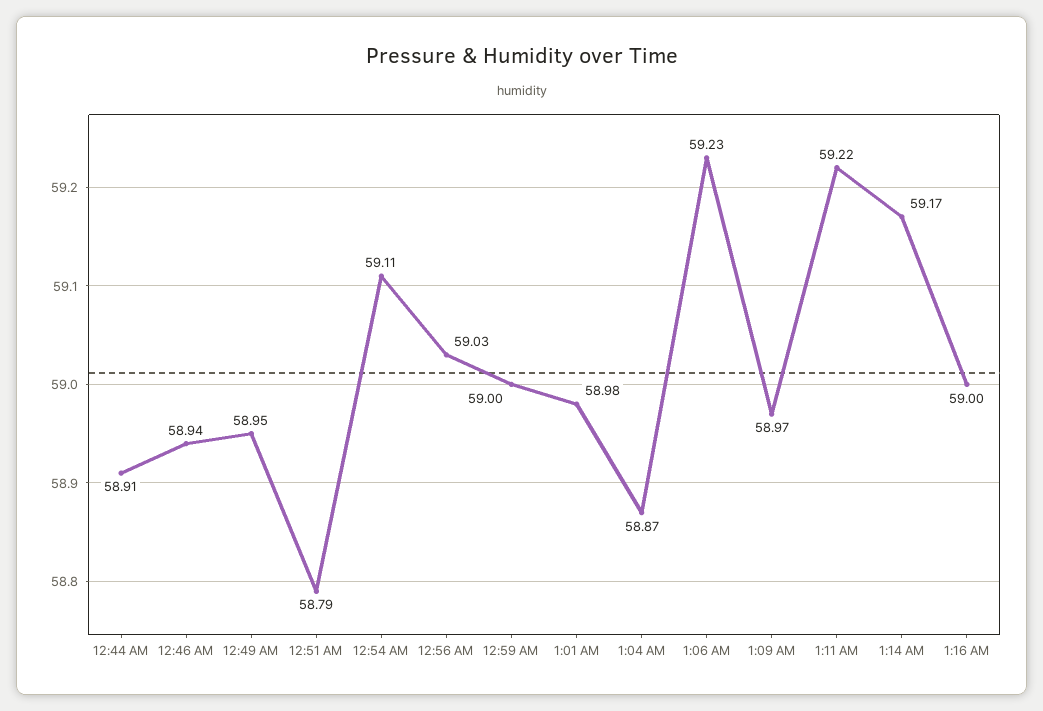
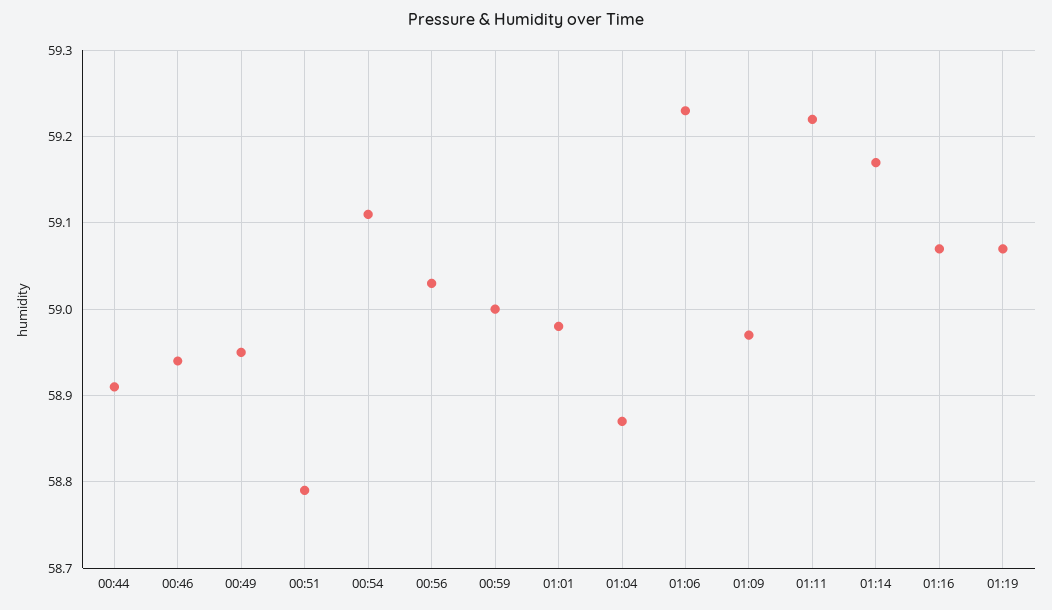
1:16 AM: 59 -> 59.07
01:19: none -> 59.07

